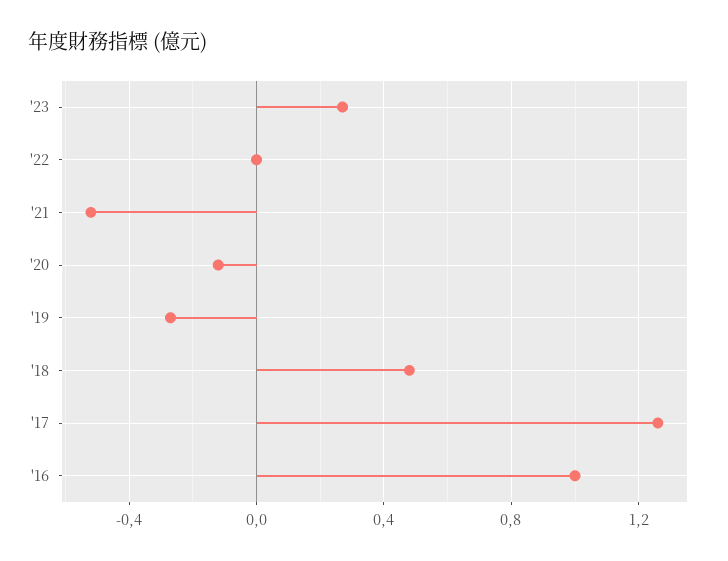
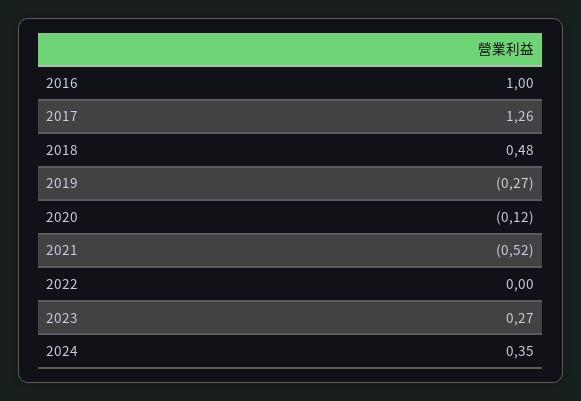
2024: none -> 0.35

